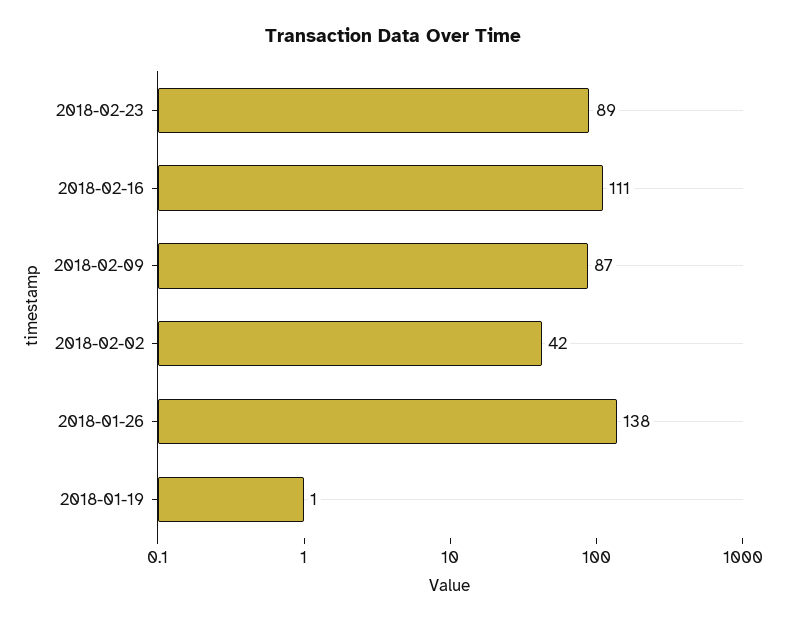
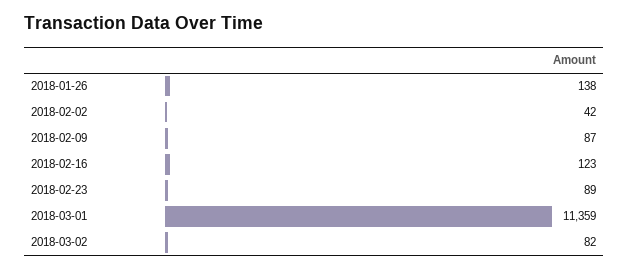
2018-02-16: 111 -> 123
2018-01-19: 1 -> none
2018-03-01: none -> 11359
2018-03-02: none -> 82

